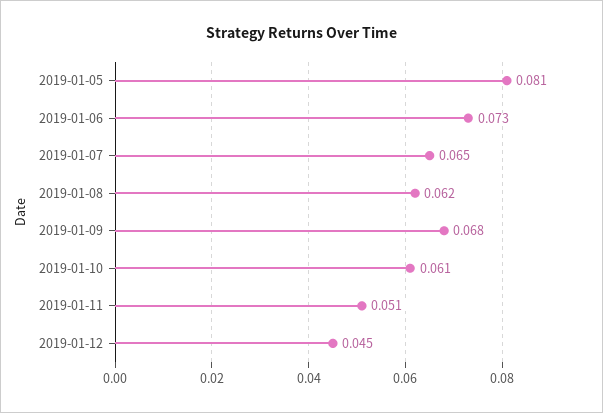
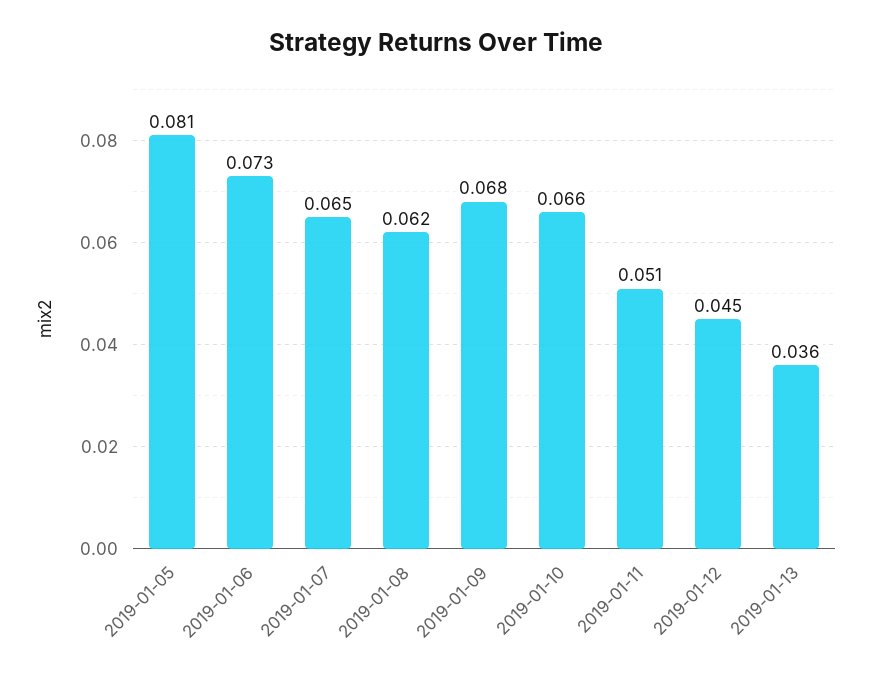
2019-01-10: 0.061 -> 0.066
2019-01-13: none -> 0.036

